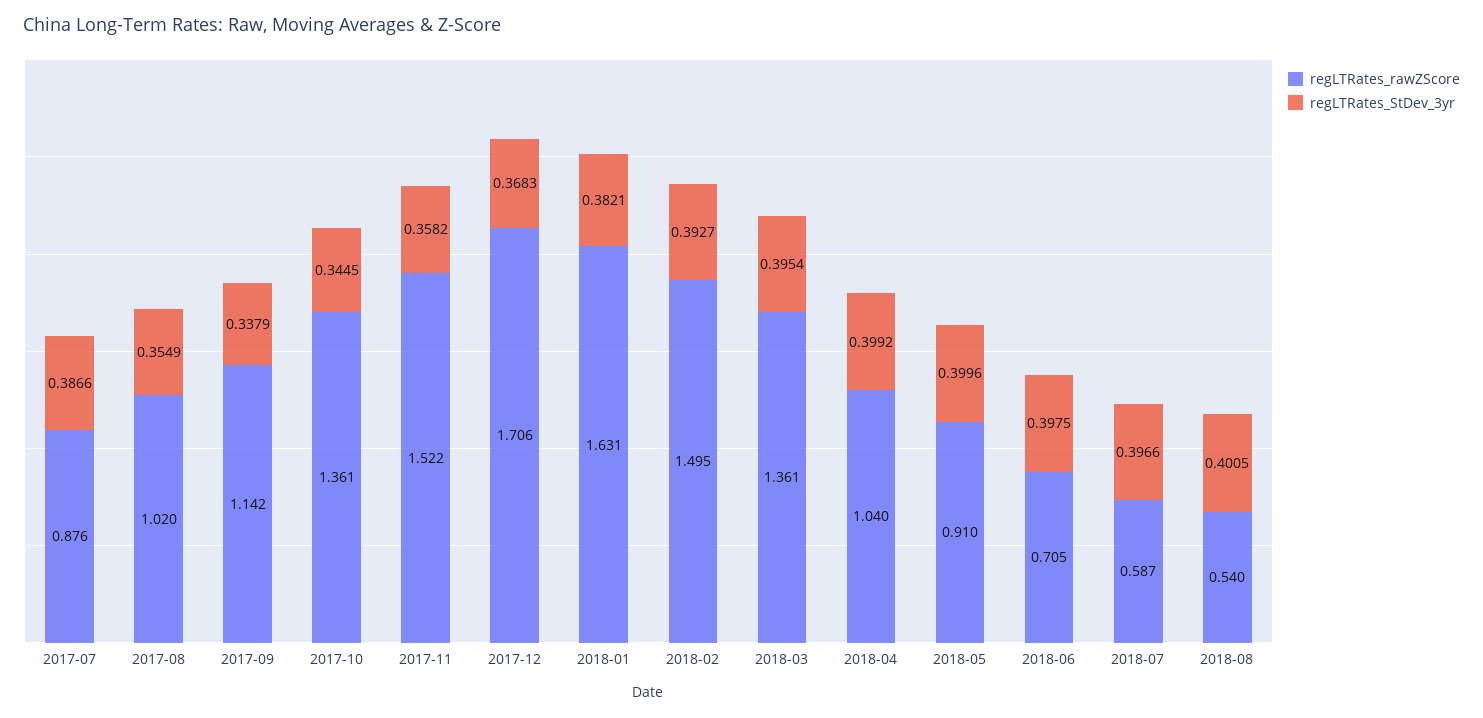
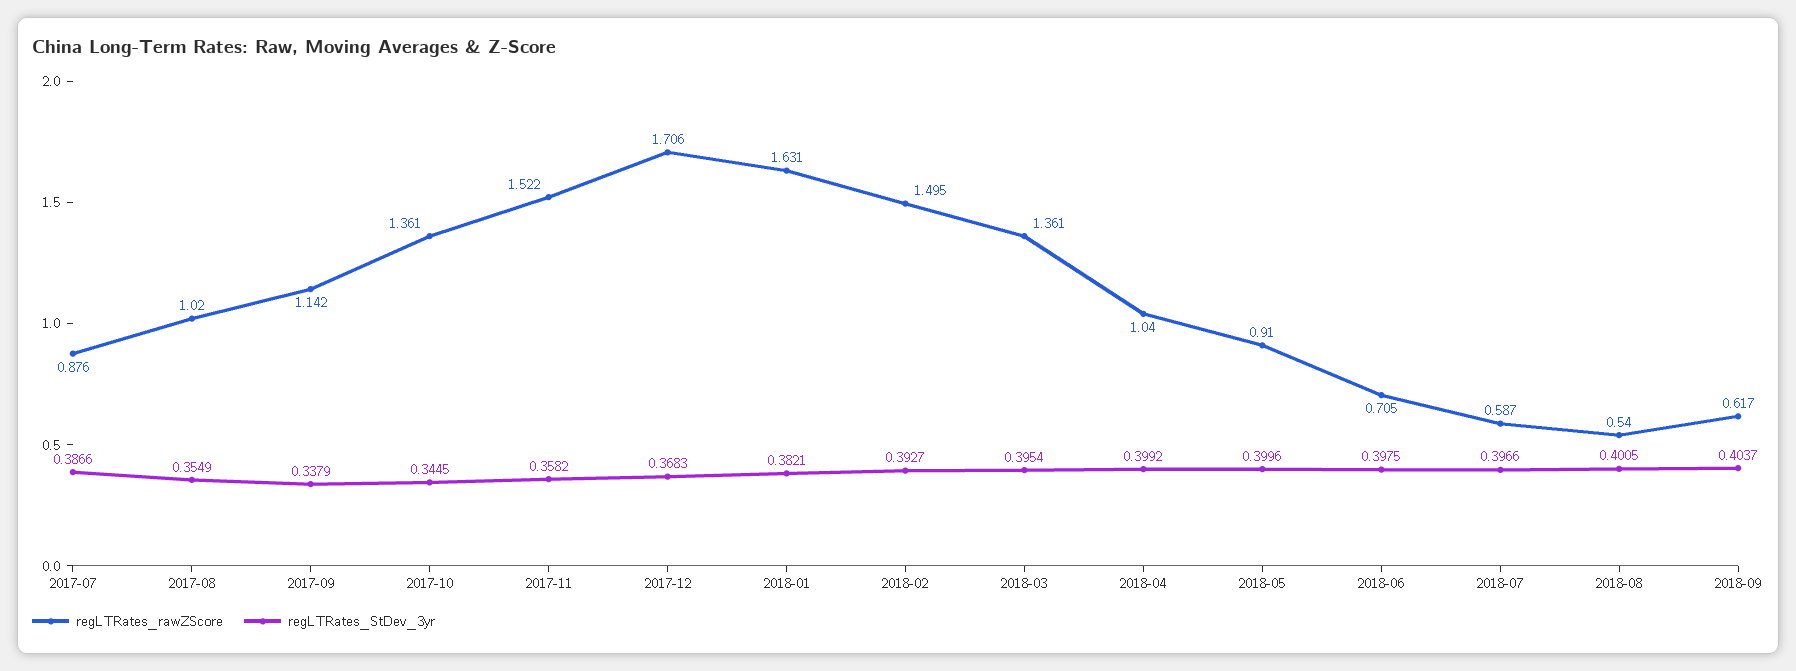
regLTRates_rawZScore, 2018-09: none -> 0.617
regLTRates_StDev_3yr, 2018-09: none -> 0.4037

